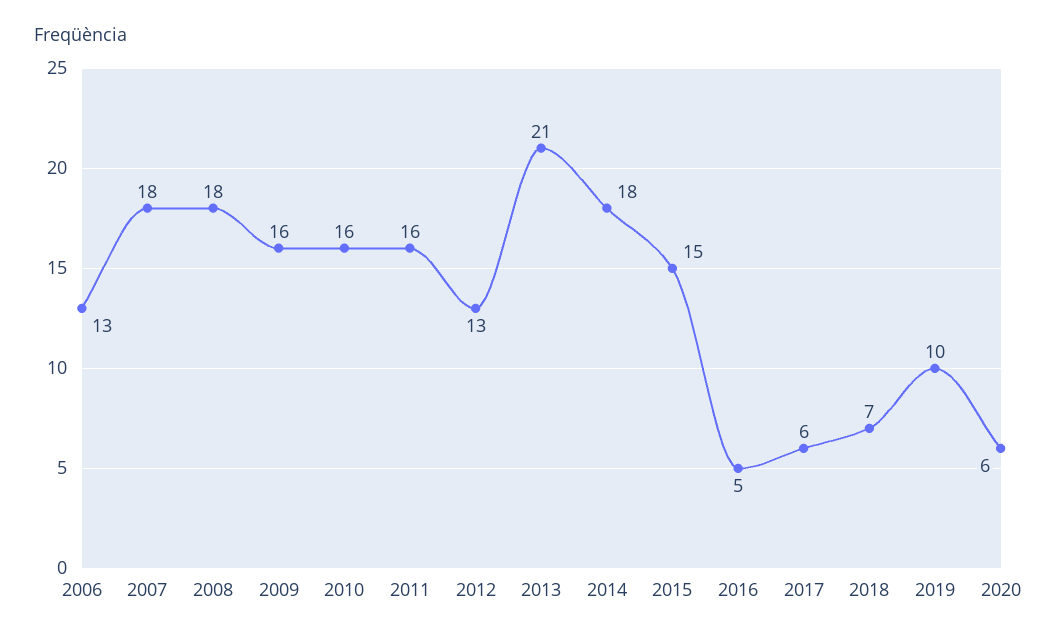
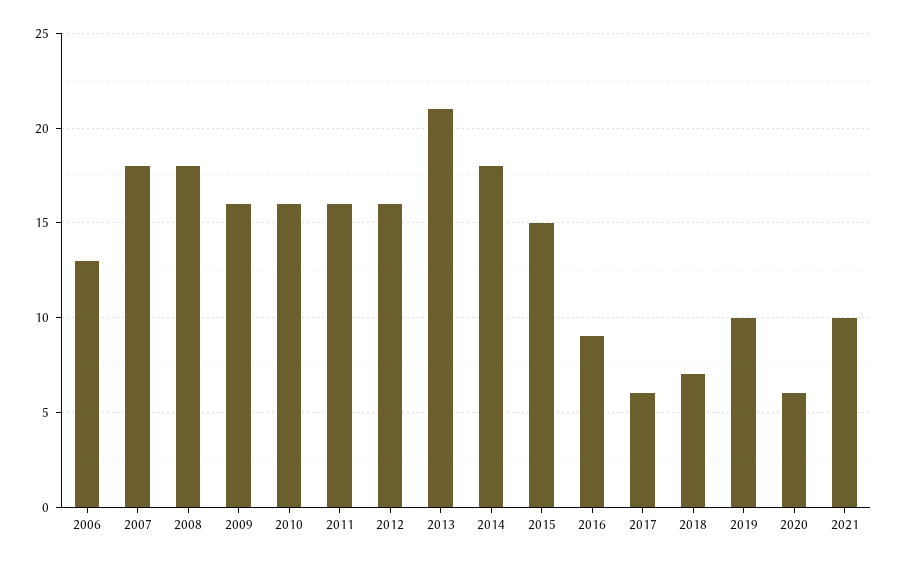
2012: 13 -> 16
2016: 5 -> 9
2021: none -> 10

